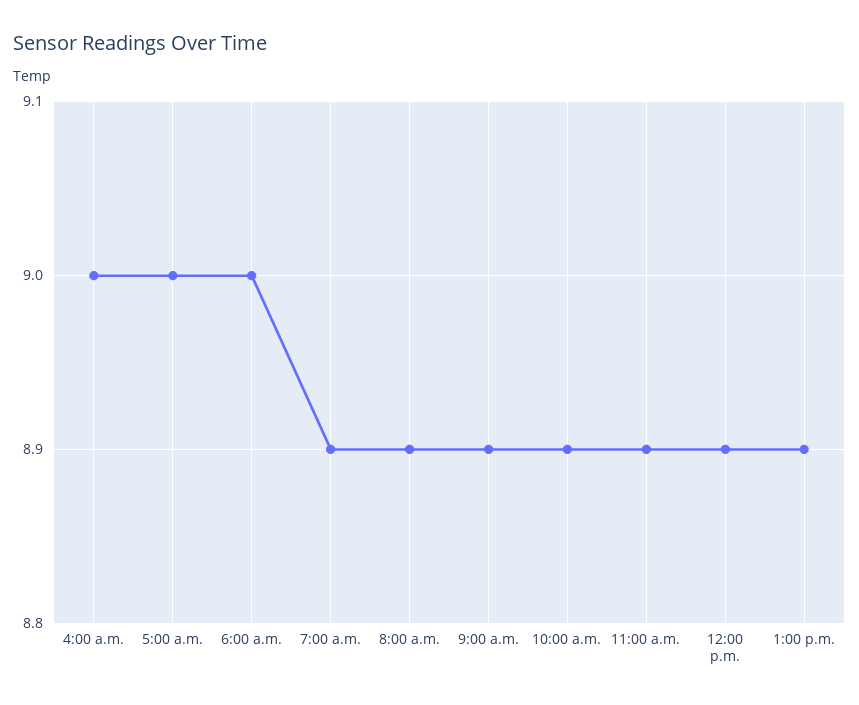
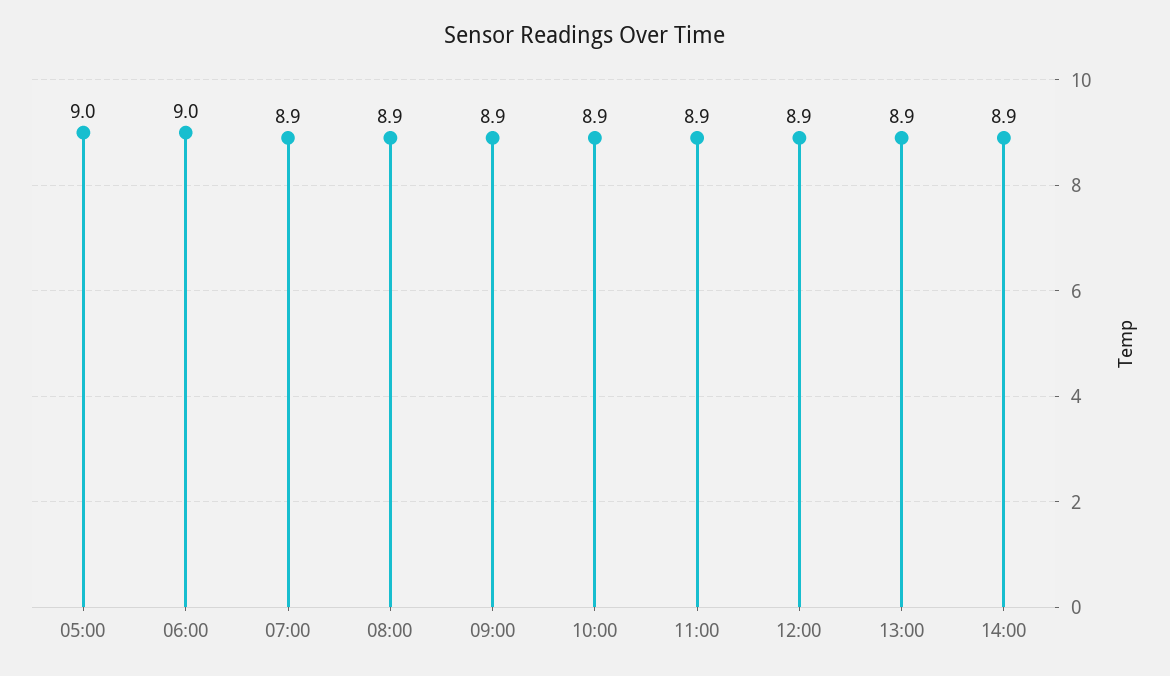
4:00 a.m.: 9 -> none
14:00: none -> 8.9

